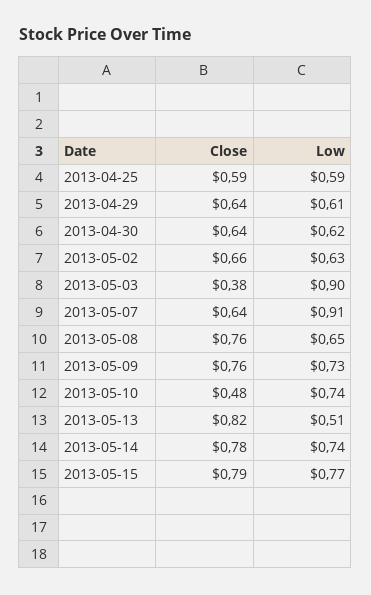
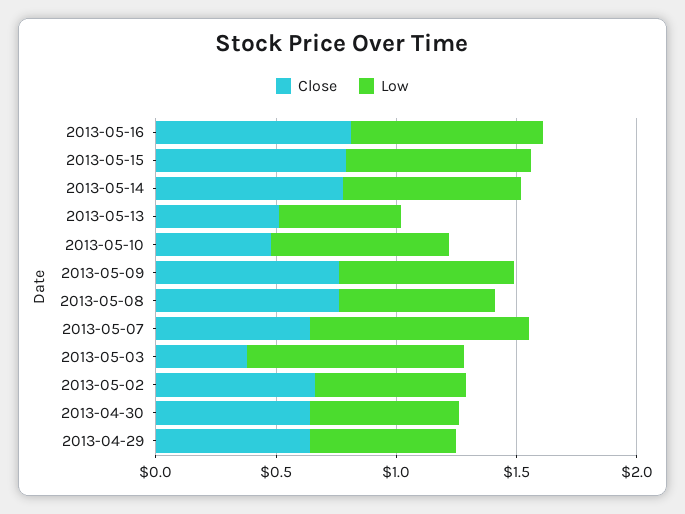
Close, 2013-04-25: 0.59 -> none
Low, 2013-04-25: 0.59 -> none
Close, 2013-05-13: 0.82 -> 0.5
Close, 2013-05-16: none -> 0.8
Low, 2013-05-16: none -> 0.8

